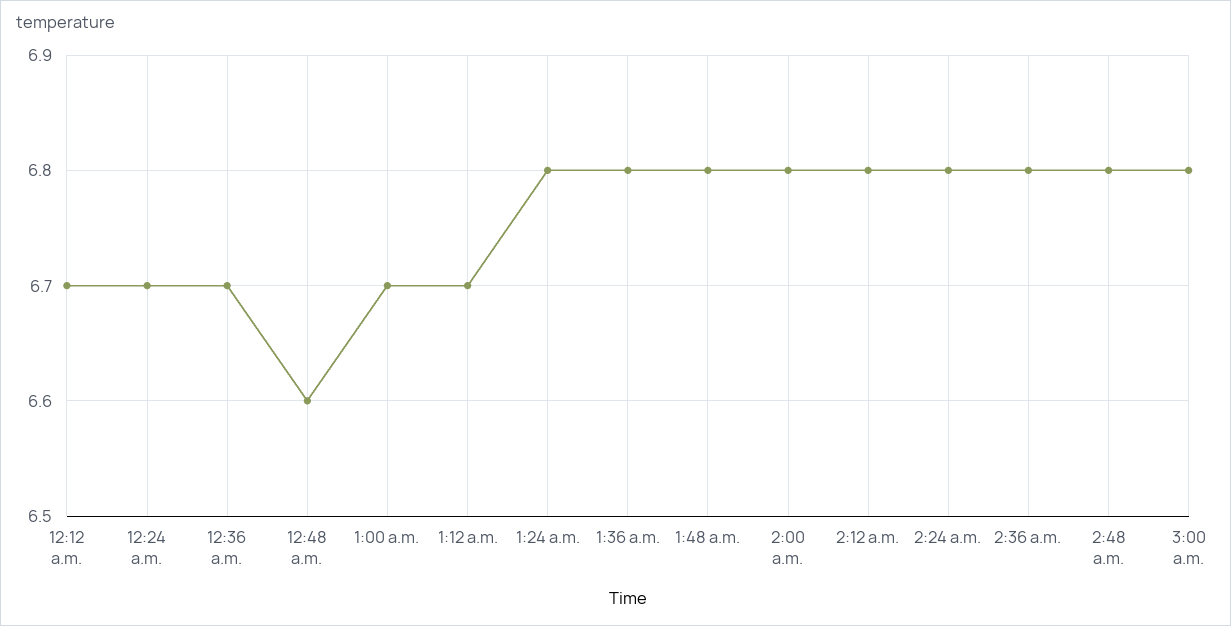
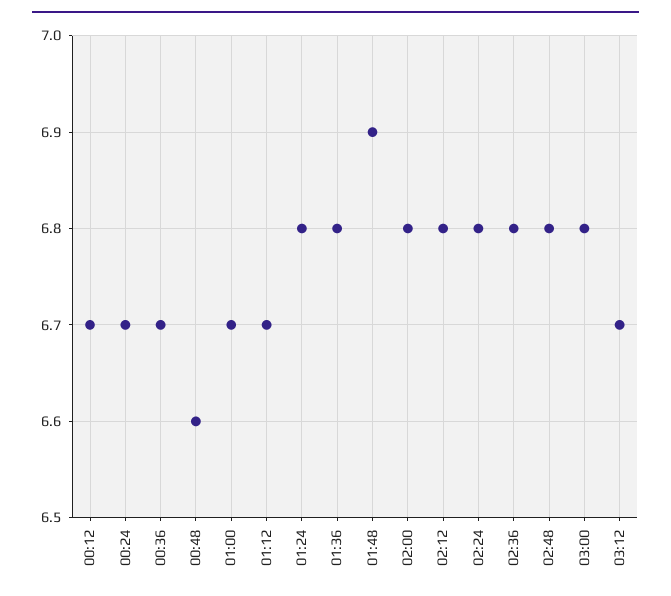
1:48 a.m.: 6.8 -> 6.9
03:12: none -> 6.7

